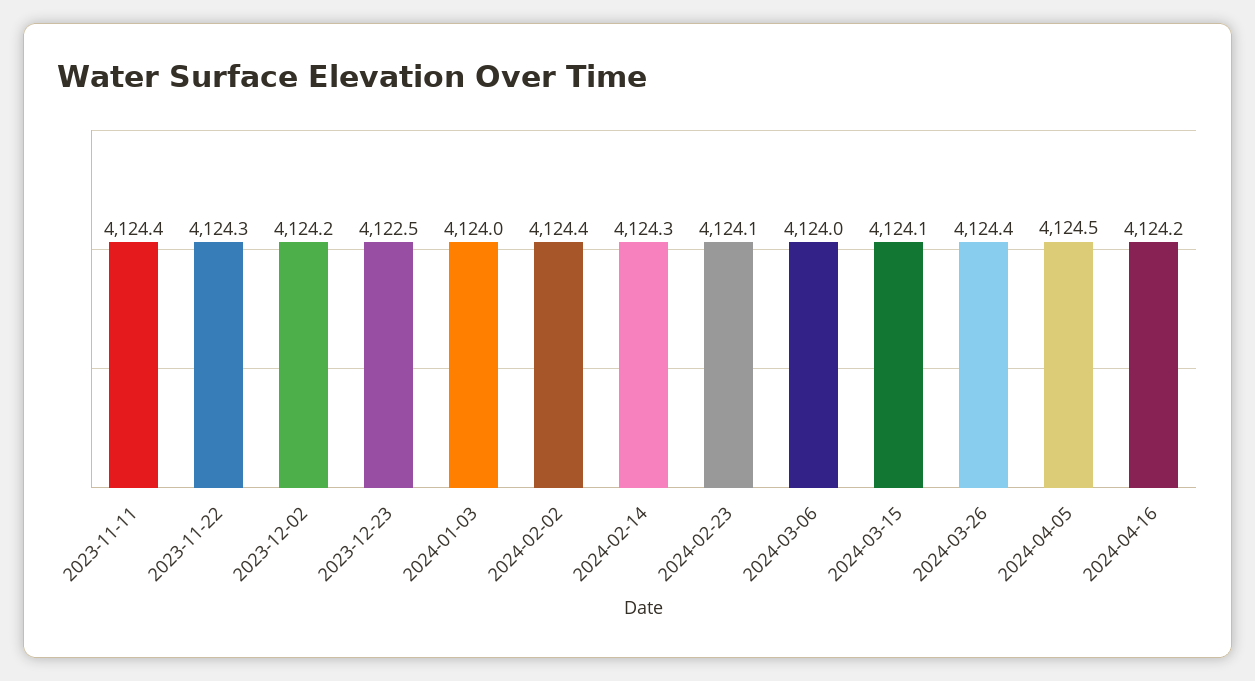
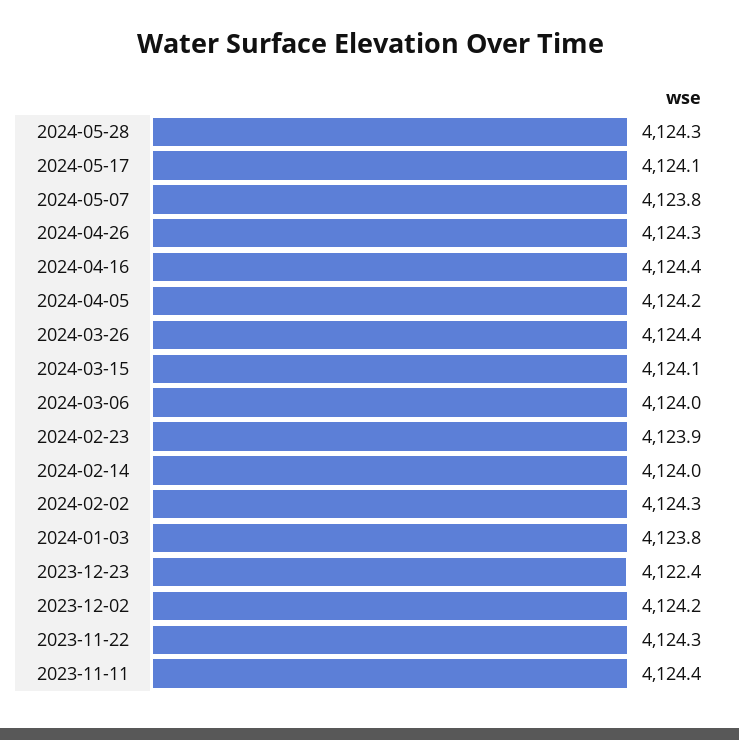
2023-12-23: 4122.5 -> 4122.4
2024-01-03: 4124 -> 4123.8
2024-02-02: 4124.4 -> 4124.3
2024-02-14: 4124.3 -> 4124
2024-02-23: 4124.1 -> 4123.9
2024-04-05: 4124.5 -> 4124.2
2024-04-16: 4124.2 -> 4124.4
2024-05-28: none -> 4124.3
2024-05-17: none -> 4124.1
2024-05-07: none -> 4123.8
2024-04-26: none -> 4124.3

